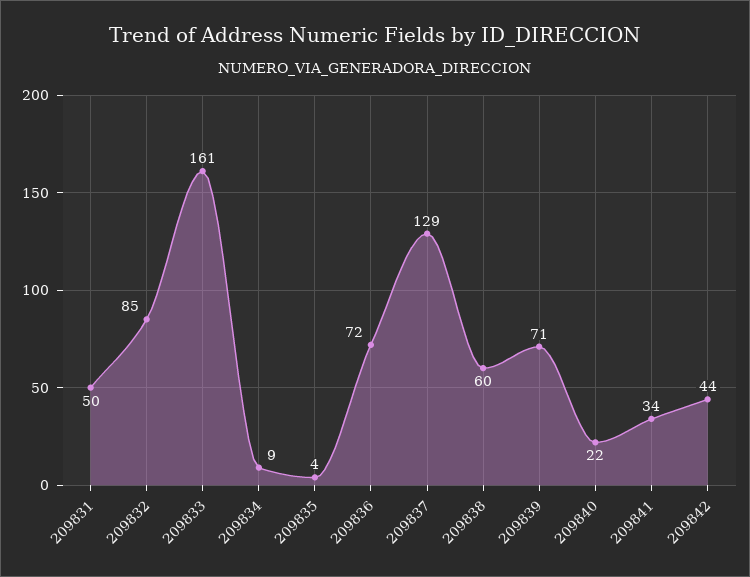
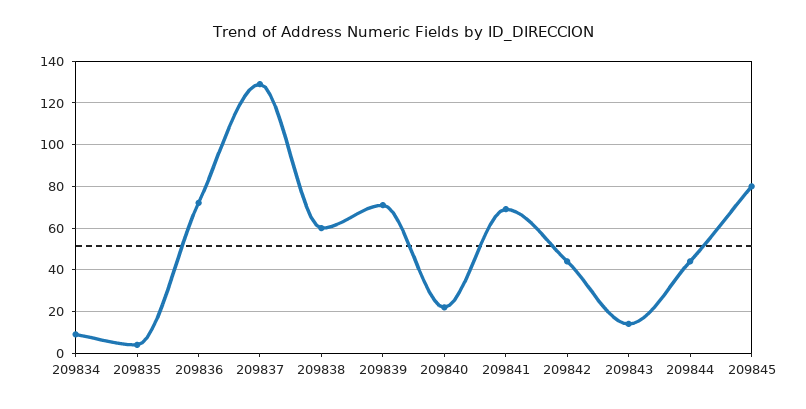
209831: 50 -> none
209832: 85 -> none
209833: 161 -> none
209841: 34 -> 70
209843: none -> 15
209844: none -> 45
209845: none -> 80

